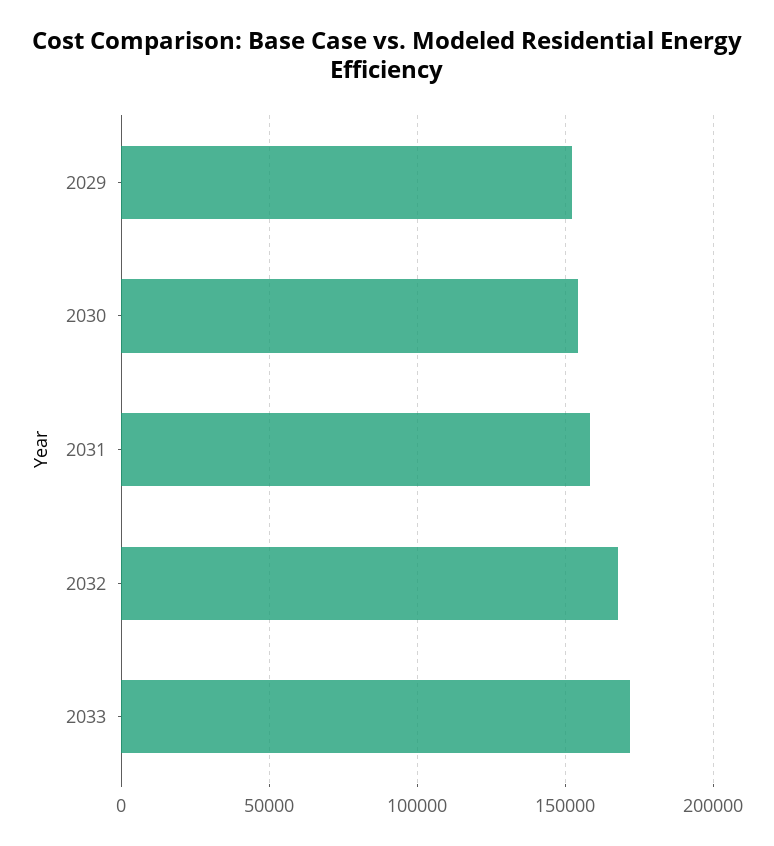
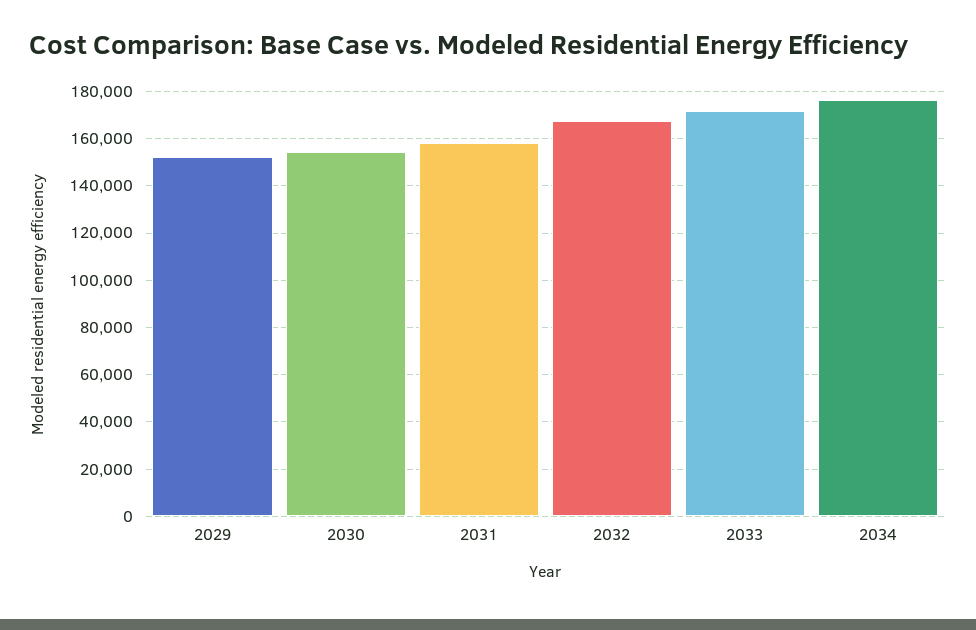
2034: none -> 175000

